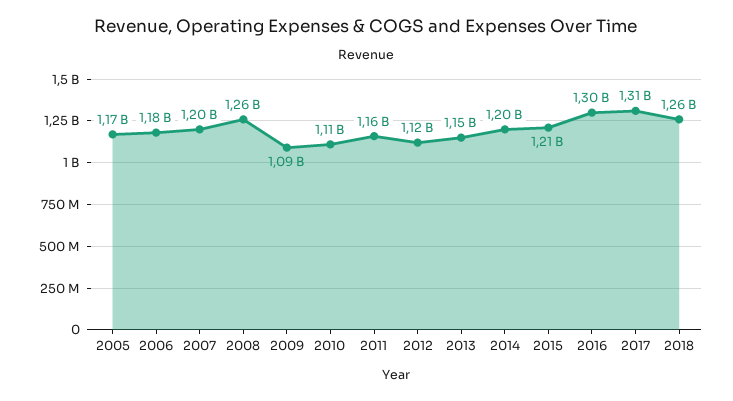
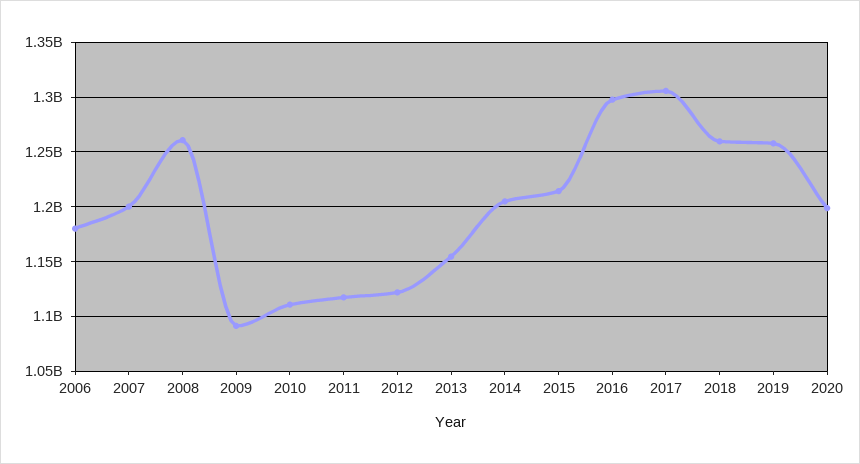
2005: 1170000000 -> none
2011: 1160000000 -> 1120000000
2019: none -> 1260000000
2020: none -> 1200000000

